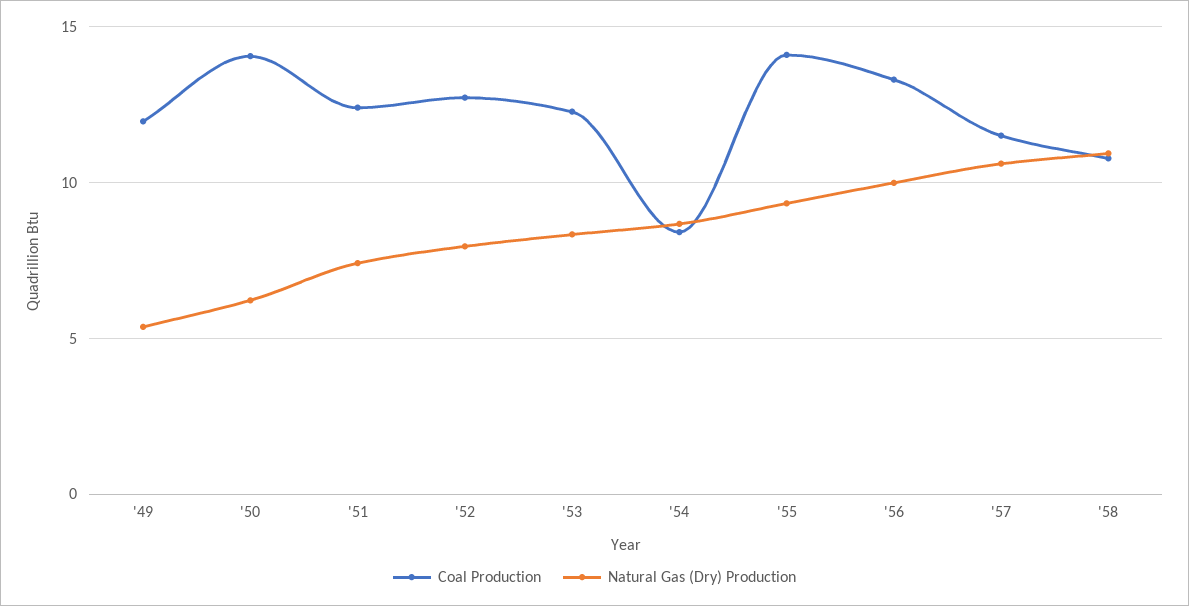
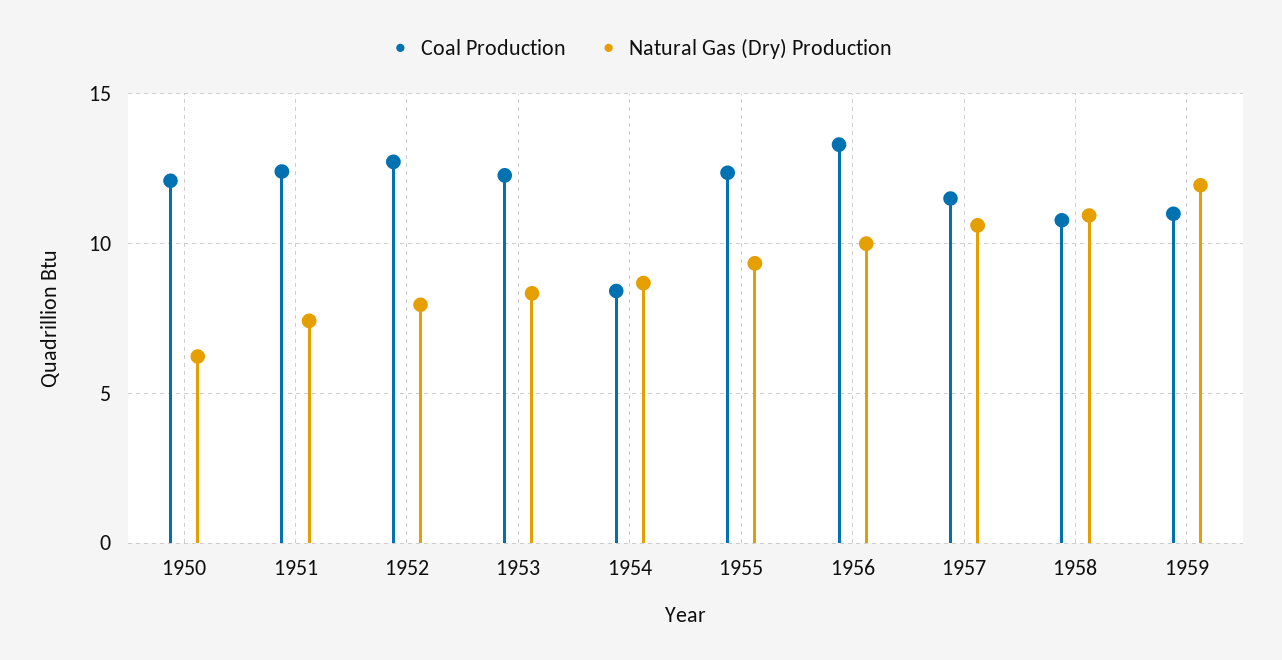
Coal Production, '49: 12 -> none
Natural Gas (Dry) Production, '49: 5.5 -> none
Coal Production, '50: 14 -> 12
Coal Production, '55: 14 -> 12.5
Coal Production, 1959: none -> 11
Natural Gas (Dry) Production, 1959: none -> 12

